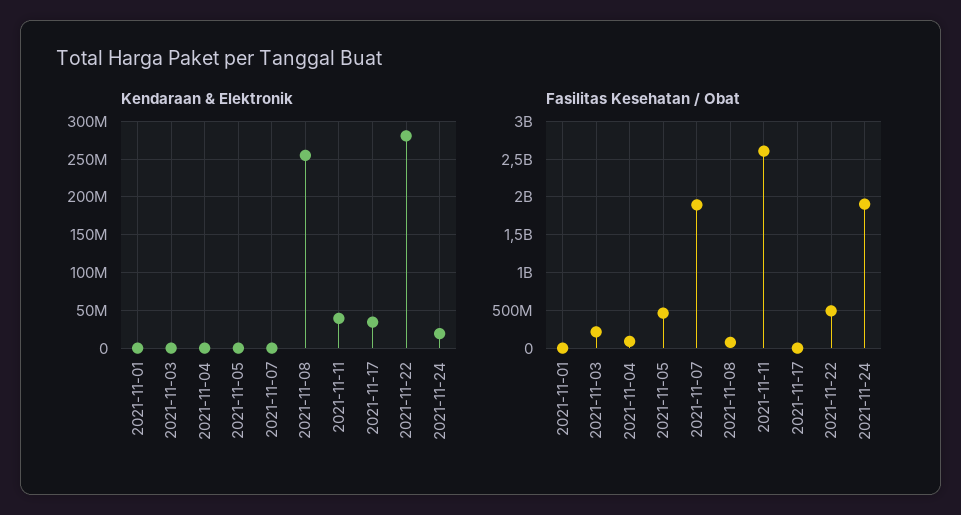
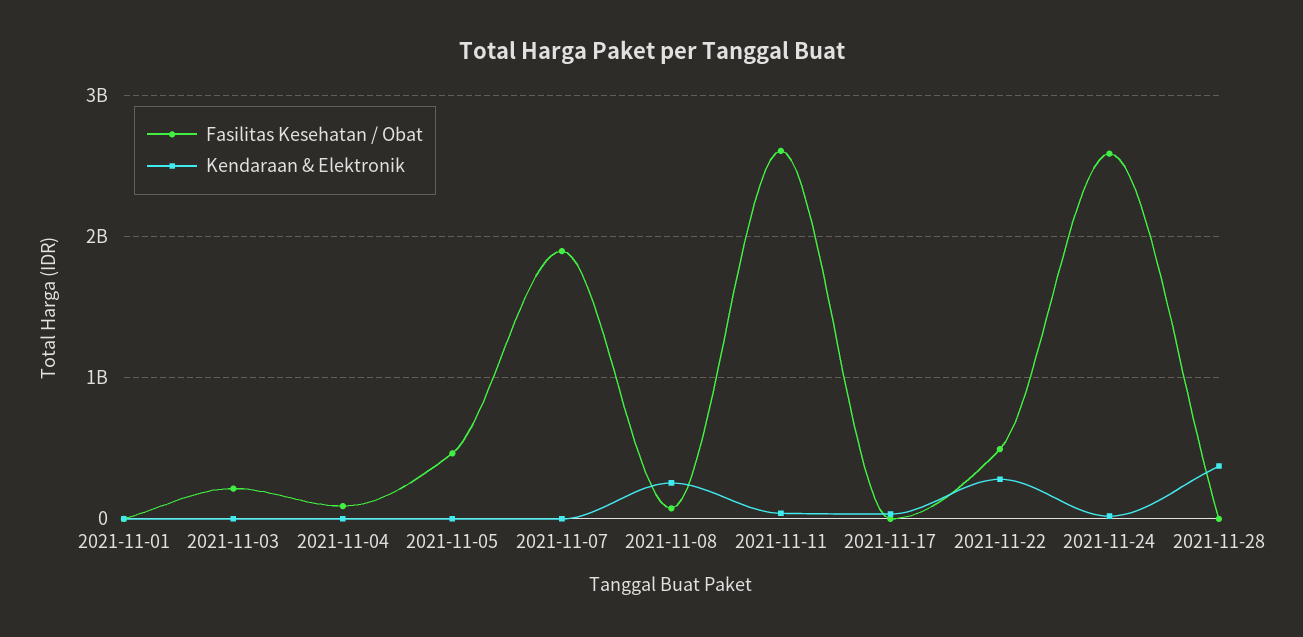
Fasilitas Kesehatan / Obat, 2021-11-24: 1900000000 -> 2600000000
Fasilitas Kesehatan / Obat, 2021-11-28: none -> 0
Kendaraan & Elektronik, 2021-11-28: none -> 400000000

